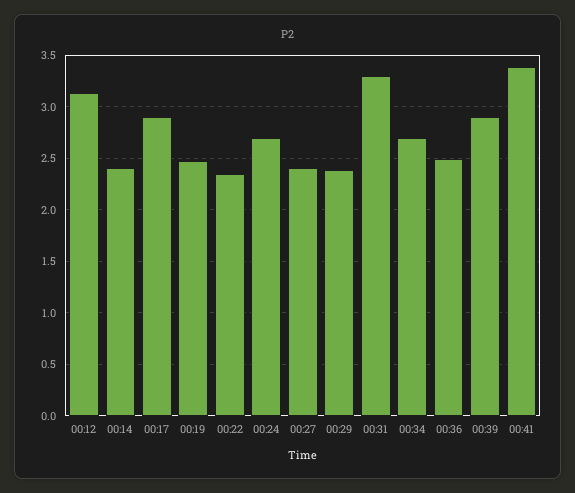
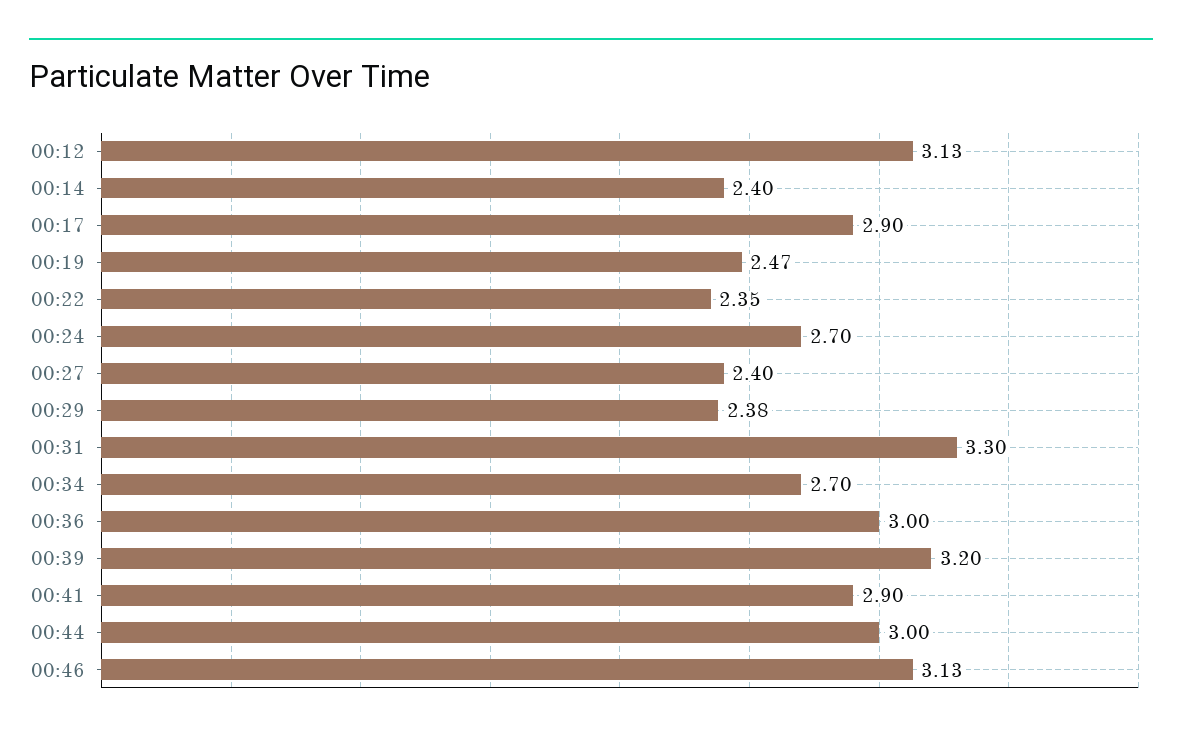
00:36: 2.5 -> 3
00:39: 2.9 -> 3.2
00:41: 3.4 -> 2.9
00:44: none -> 3
00:46: none -> 3.13

